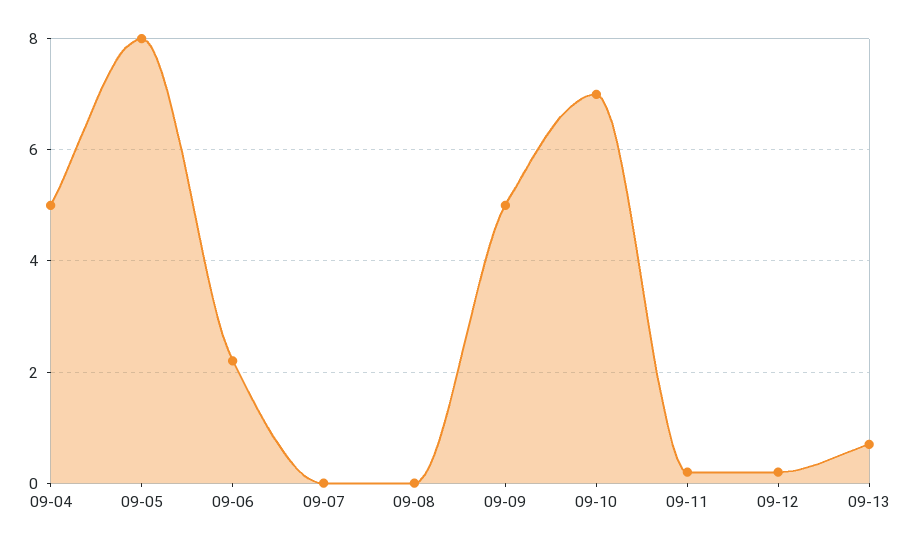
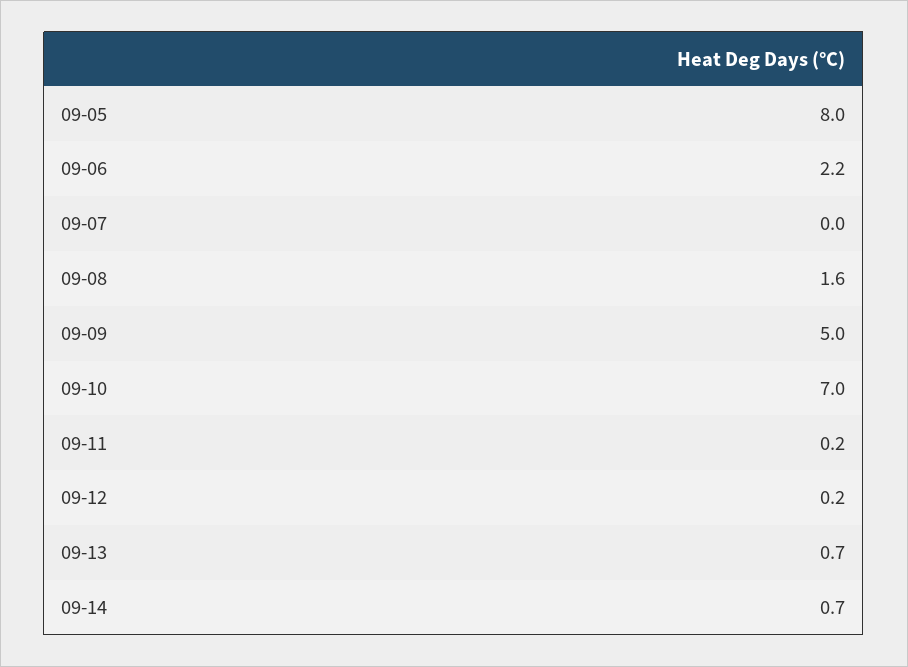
09-04: 5 -> none
09-08: 0 -> 1.6
09-14: none -> 0.7

